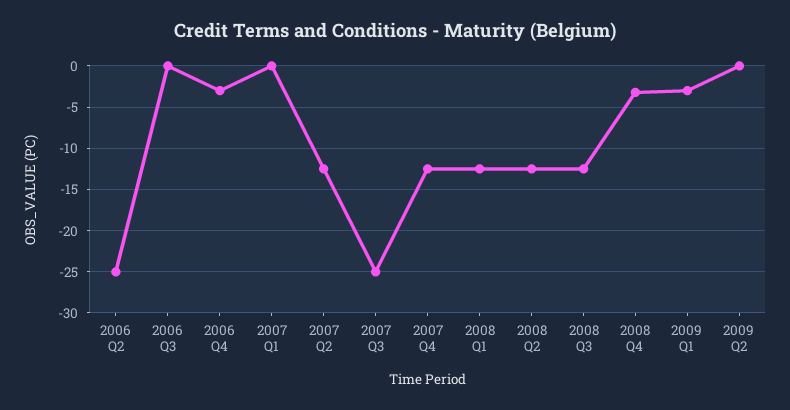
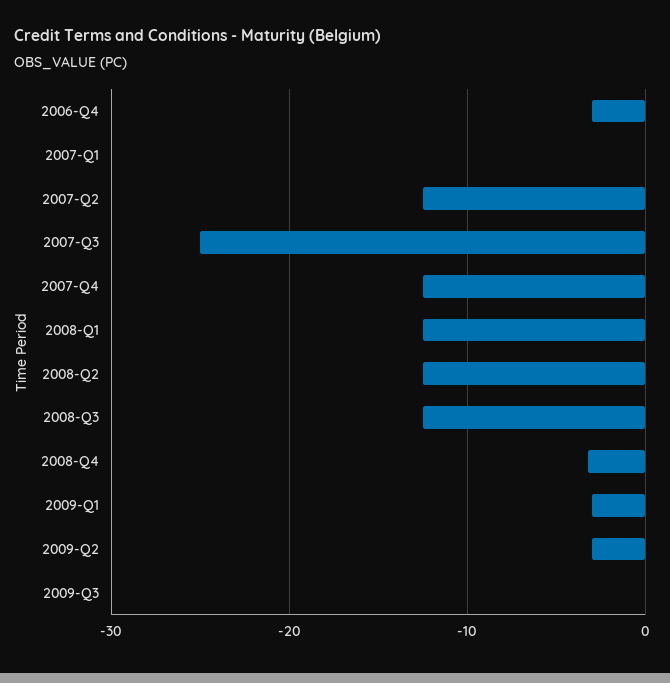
2006 Q2: -25 -> none
2006 Q3: 0 -> none
2009 Q2: 0 -> -3
2009-Q3: none -> 0

